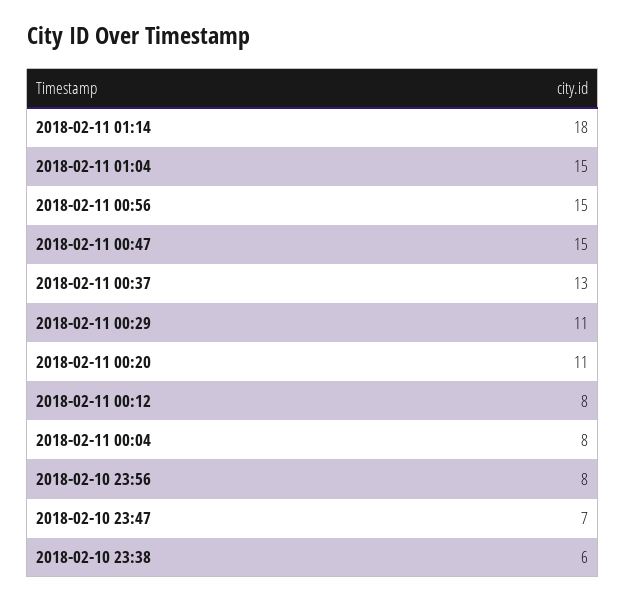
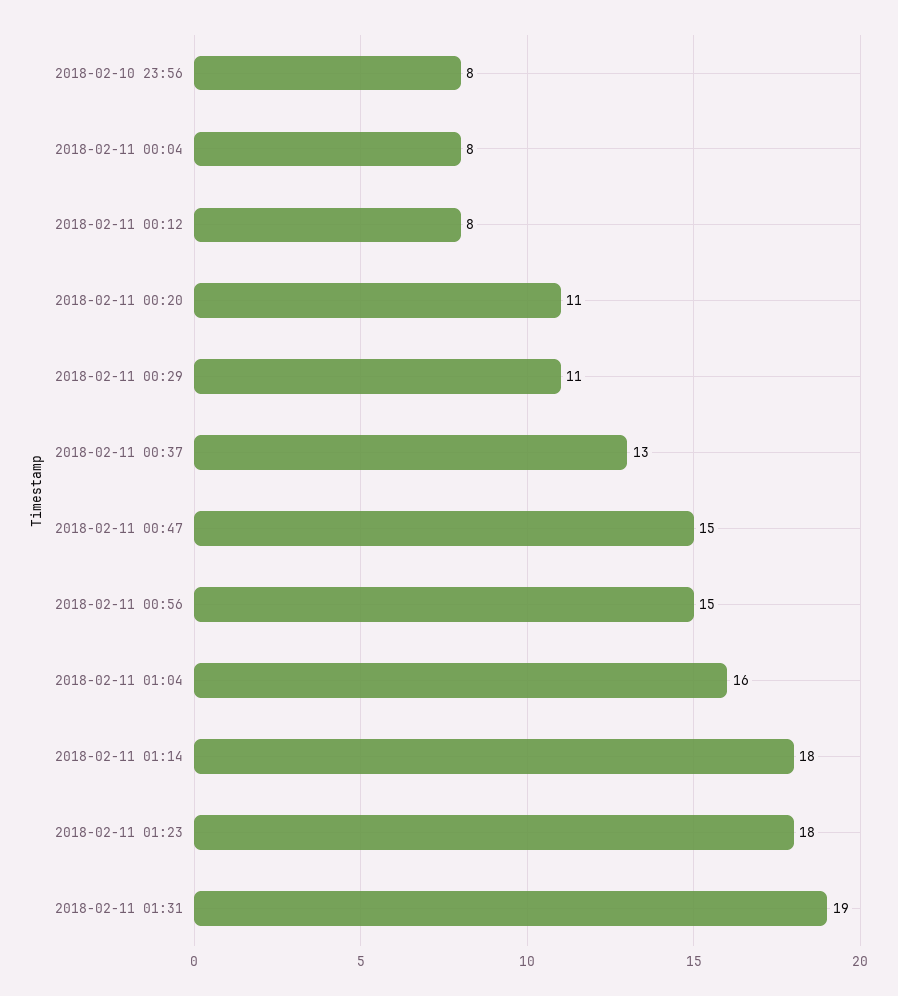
2018-02-11 01:04: 15 -> 16
2018-02-10 23:47: 7 -> none
2018-02-10 23:38: 6 -> none
2018-02-11 01:23: none -> 18
2018-02-11 01:31: none -> 19

